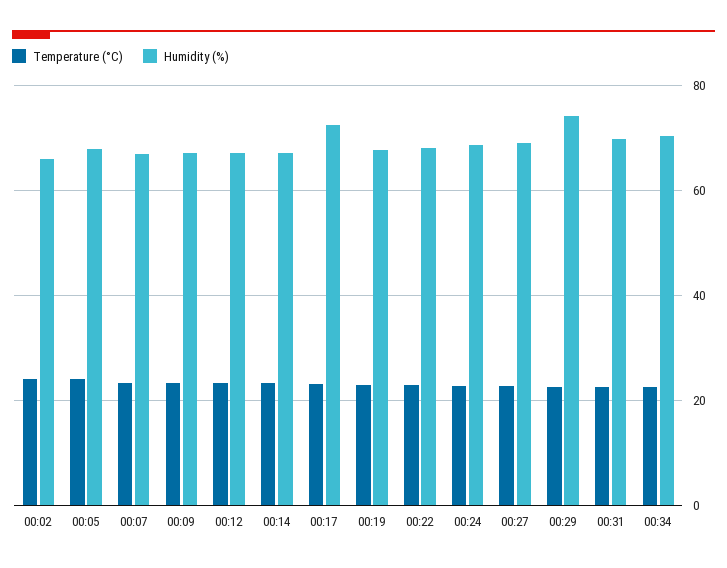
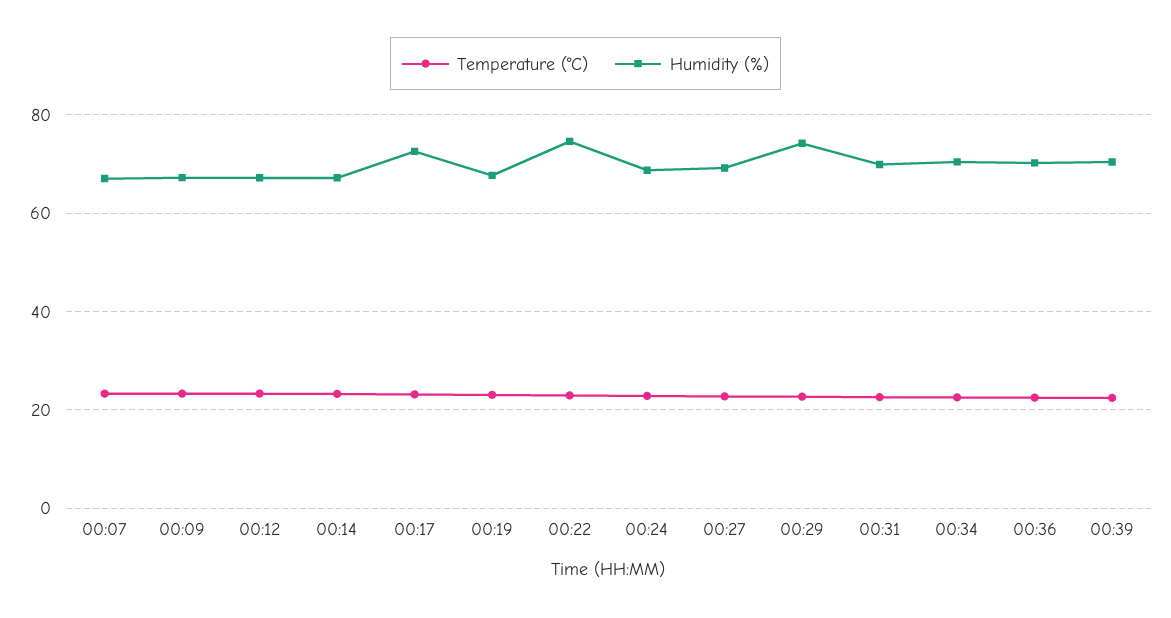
Temperature (°C), 00:02: 24 -> none
Humidity (%), 00:02: 66 -> none
Temperature (°C), 00:05: 24 -> none
Humidity (%), 00:05: 68 -> none
Humidity (%), 00:22: 68 -> 74
Temperature (°C), 00:36: none -> 22
Humidity (%), 00:36: none -> 70
Temperature (°C), 00:39: none -> 22
Humidity (%), 00:39: none -> 70

